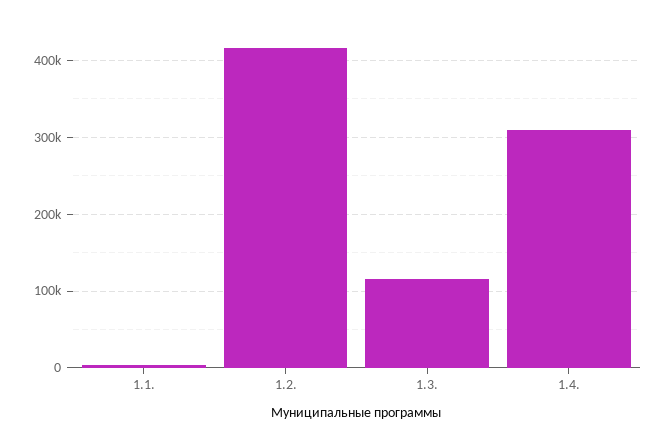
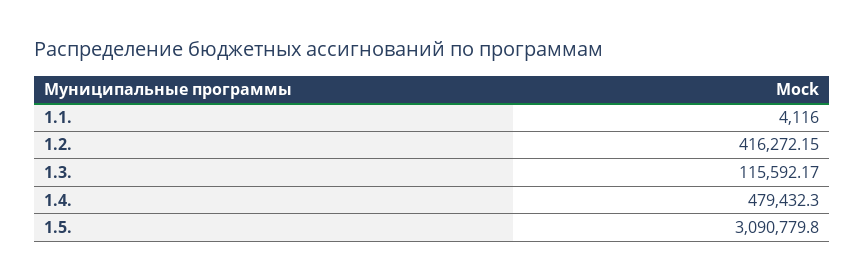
1.4.: 310000 -> 479432.3
1.5.: none -> 3090779.8

